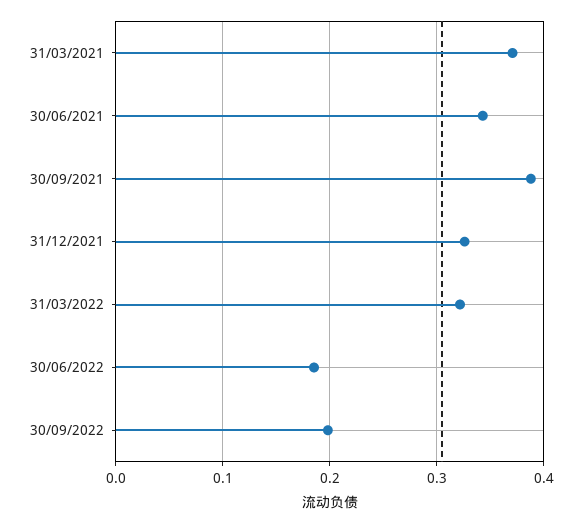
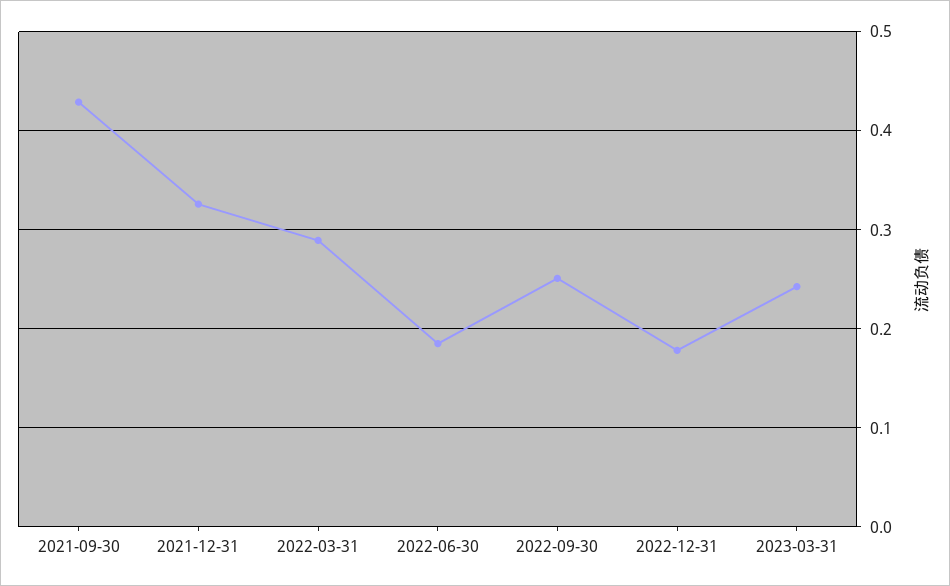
31/03/2021: 0.37 -> none
30/06/2021: 0.34 -> none
30/09/2021: 0.39 -> 0.43
31/03/2022: 0.32 -> 0.29
30/09/2022: 0.2 -> 0.25
2022-12-31: none -> 0.18
2023-03-31: none -> 0.24

